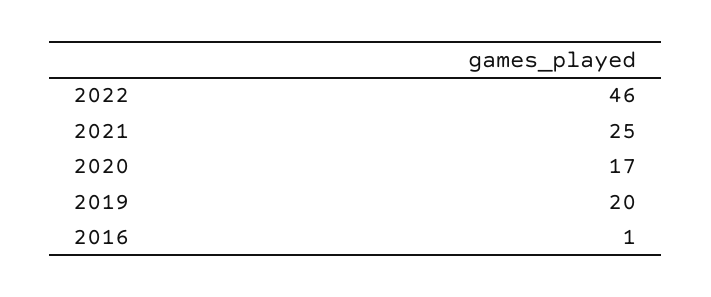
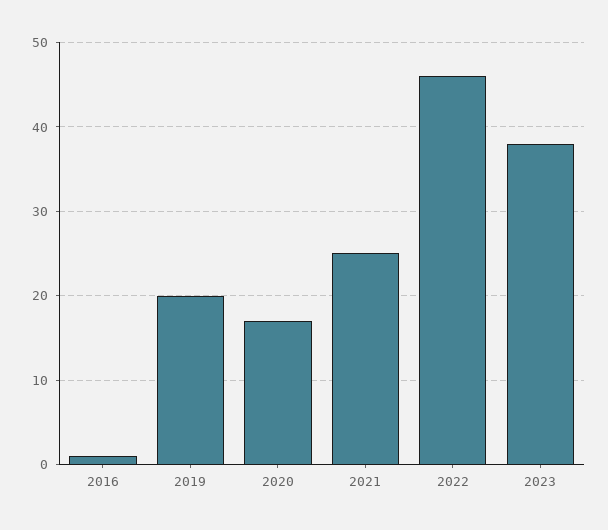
2023: none -> 38

